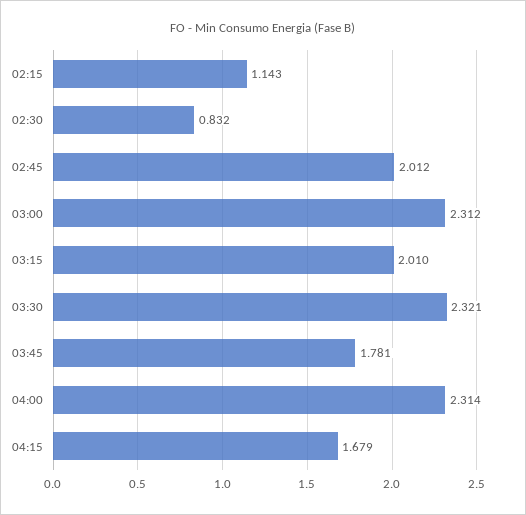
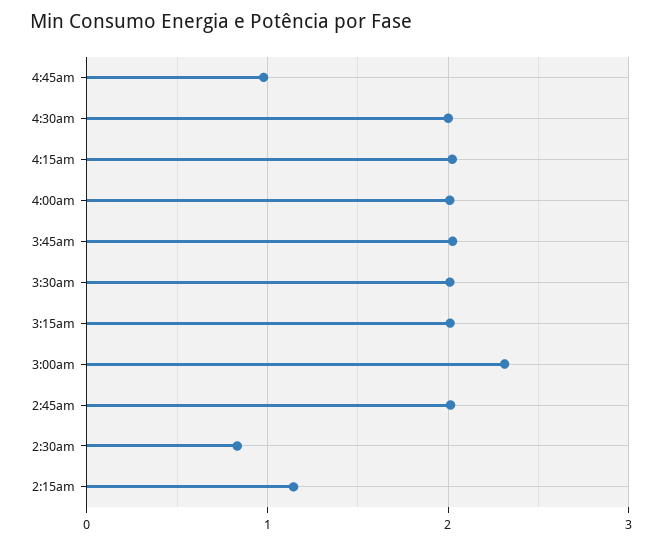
03:30: 2.321 -> 2
03:45: 1.781 -> 2
04:00: 2.314 -> 2
04:15: 1.679 -> 2
4:45am: none -> 1
4:30am: none -> 2

